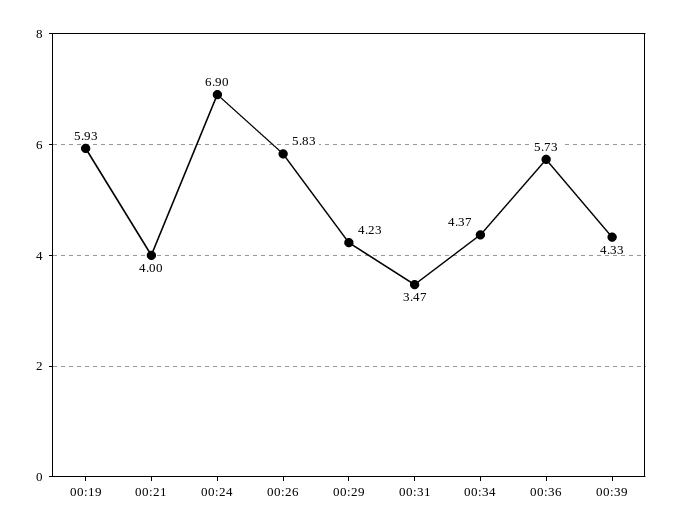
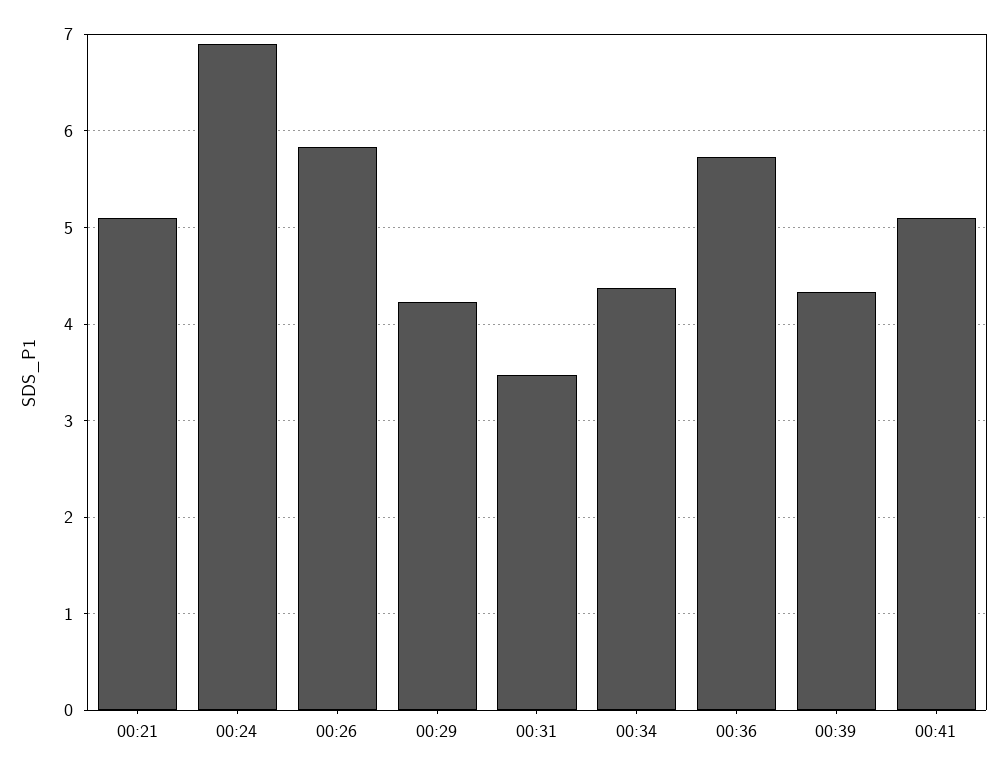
00:19: 5.93 -> none
00:21: 4 -> 5.1
00:41: none -> 5.1

